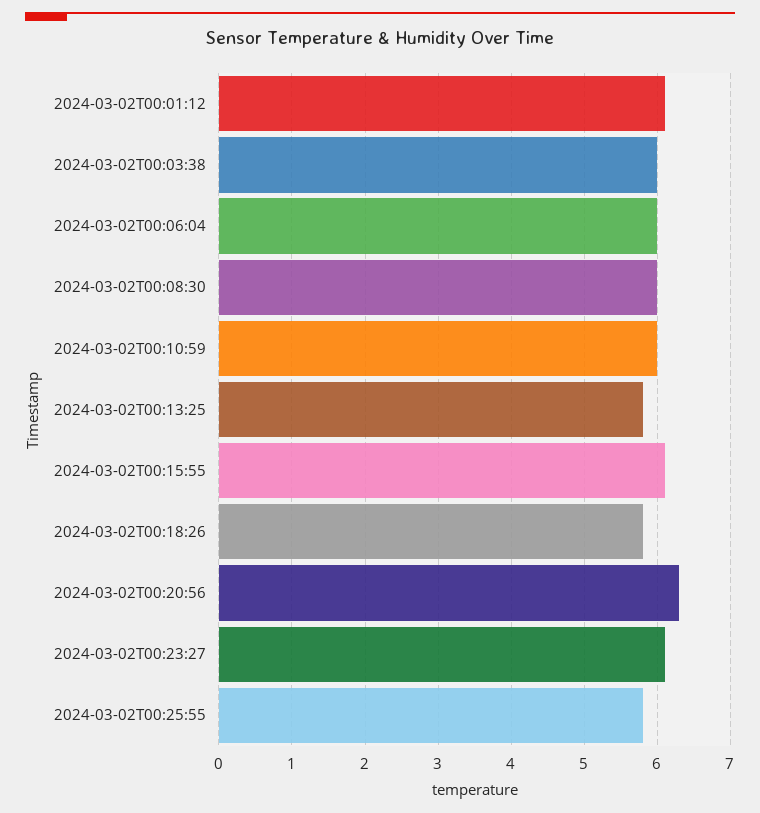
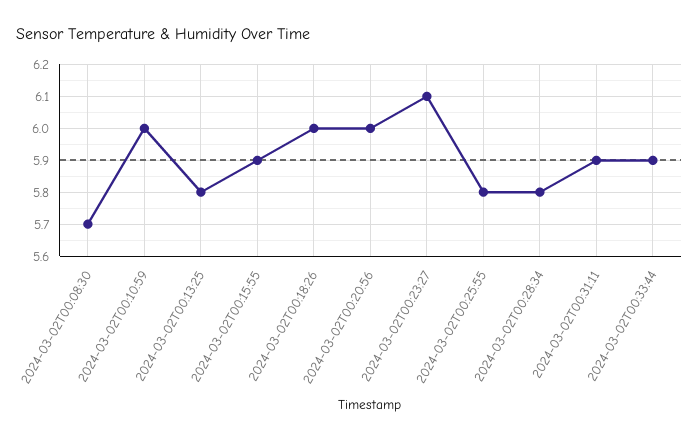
2024-03-02T00:01:12: 6.1 -> none
2024-03-02T00:03:38: 6 -> none
2024-03-02T00:06:04: 6 -> none
2024-03-02T00:08:30: 6 -> 5.7
2024-03-02T00:15:55: 6.1 -> 5.9
2024-03-02T00:18:26: 5.8 -> 6
2024-03-02T00:20:56: 6.3 -> 6
2024-03-02T00:28:34: none -> 5.8
2024-03-02T00:31:11: none -> 5.9
2024-03-02T00:33:44: none -> 5.9

